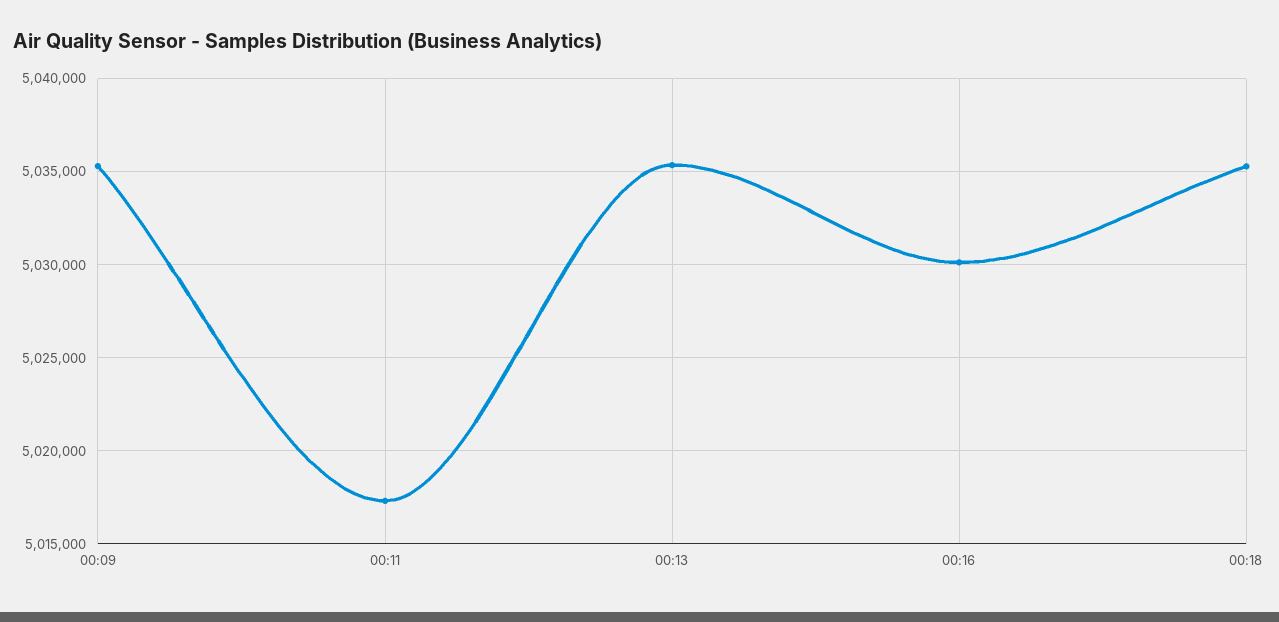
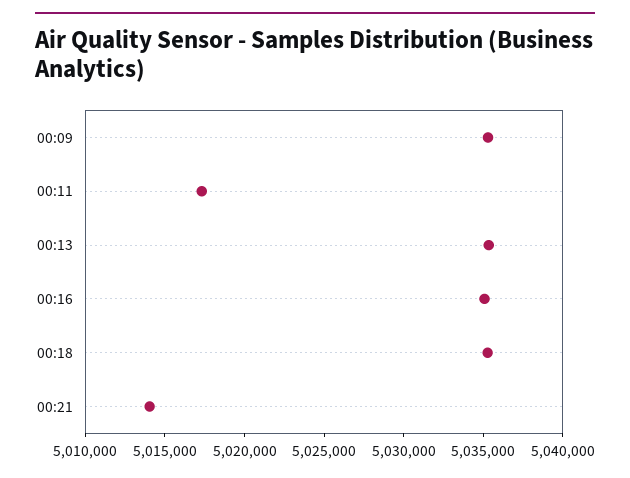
00:16: 5030000 -> 5035000
00:21: none -> 5014000

